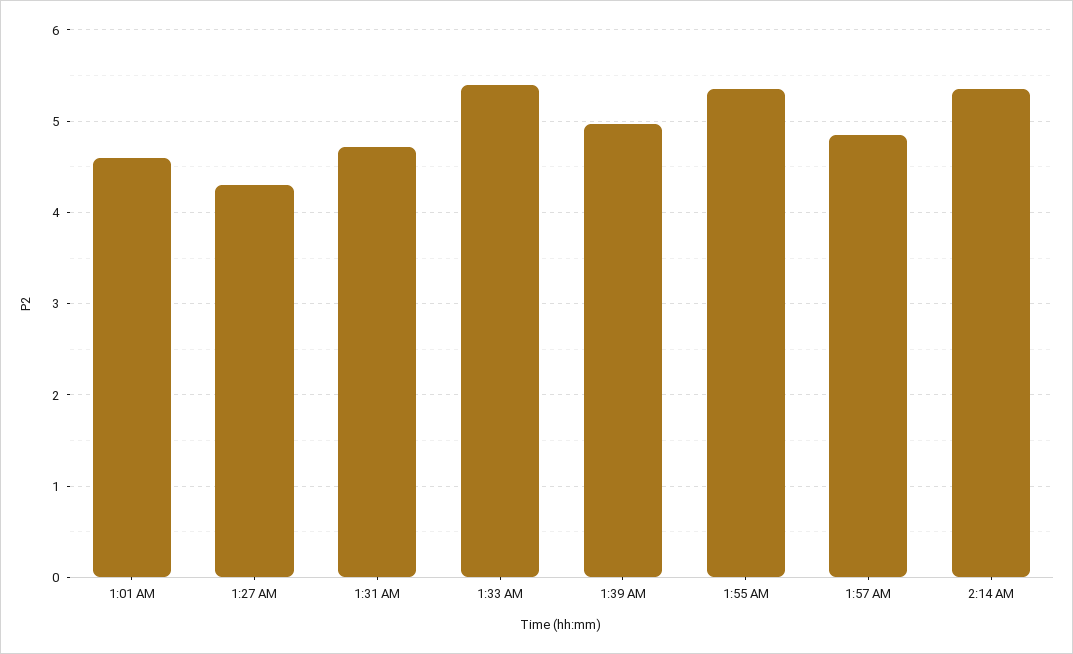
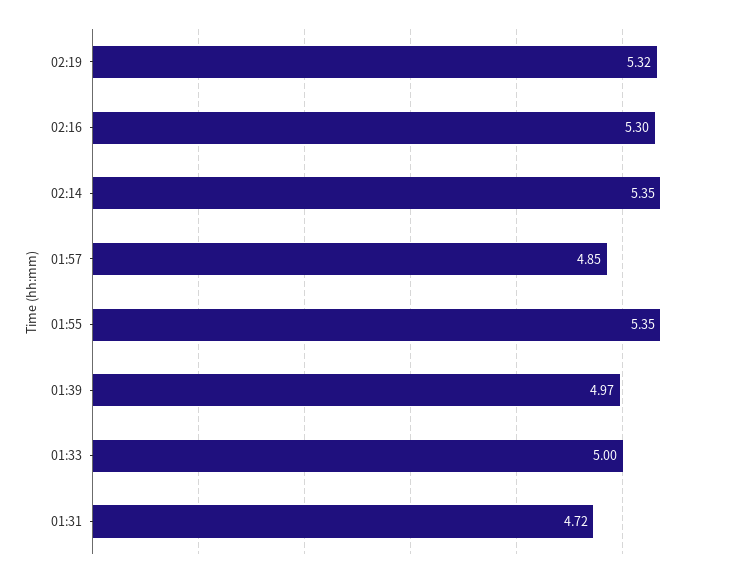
1:01 AM: 4.6 -> none
1:27 AM: 4.3 -> none
1:33 AM: 5.4 -> 5
02:19: none -> 5.32
02:16: none -> 5.3

